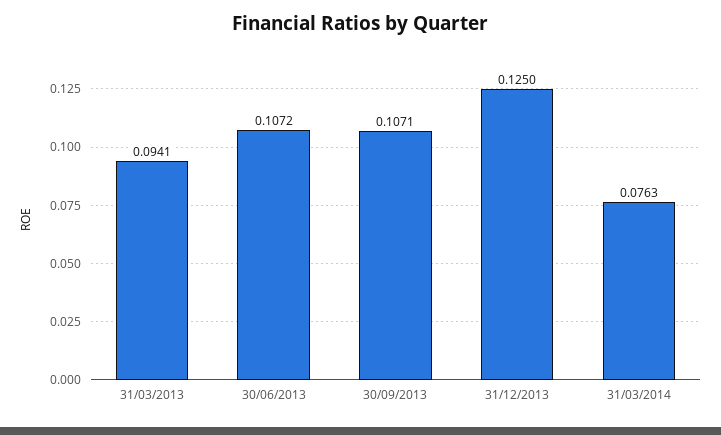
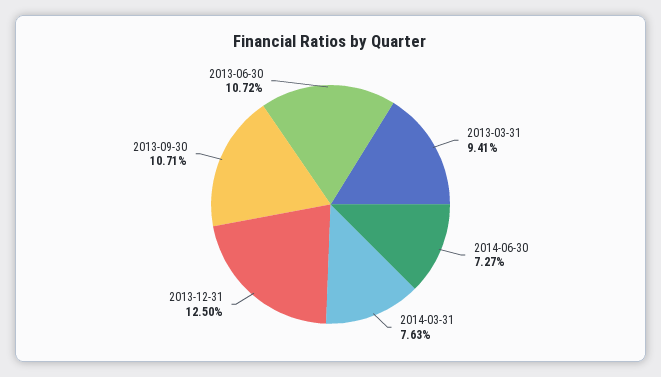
2014-06-30: none -> 0.0727

